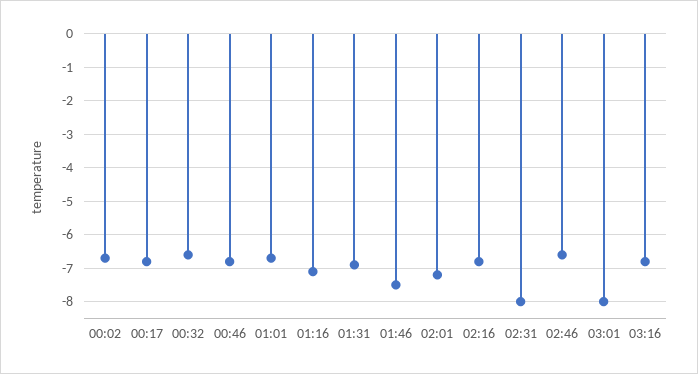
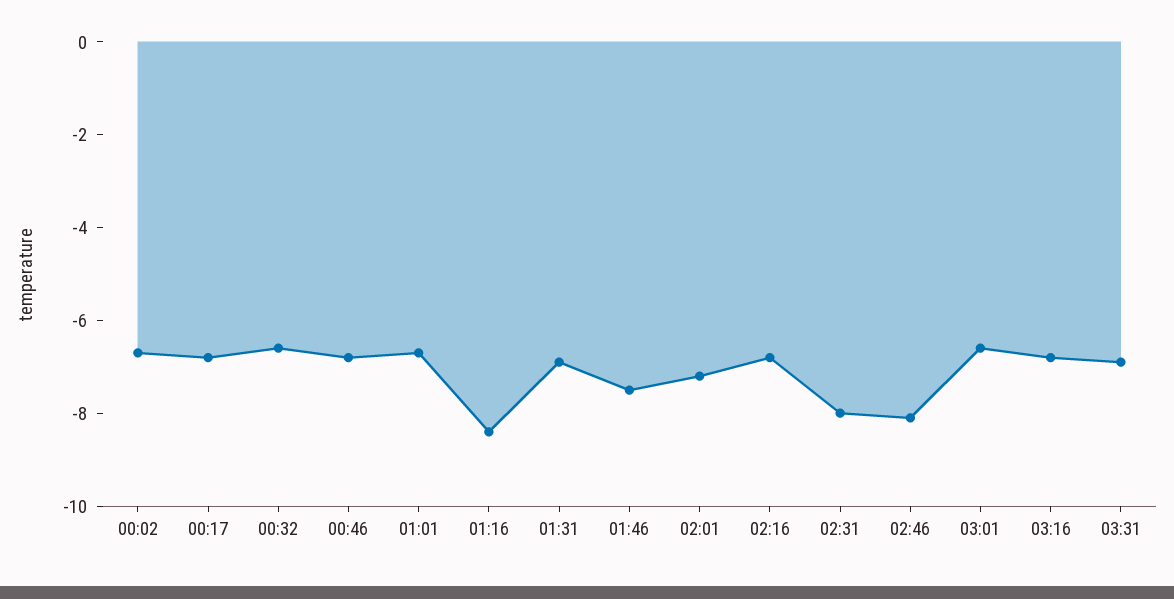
01:16: -7 -> -8.5
02:46: -6.5 -> -8
03:01: -8 -> -6.5
03:31: none -> -7

